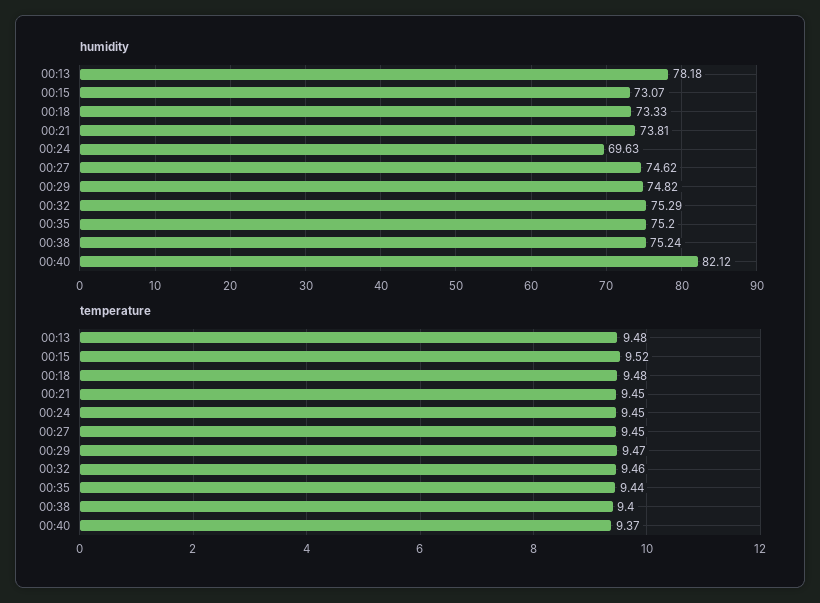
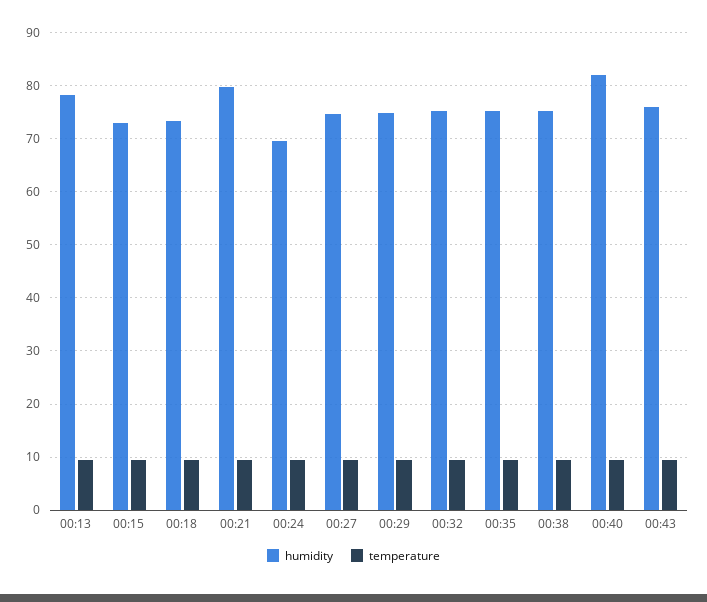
humidity, 00:21: 73.81 -> 80
humidity, 00:43: none -> 76
temperature, 00:43: none -> 10

